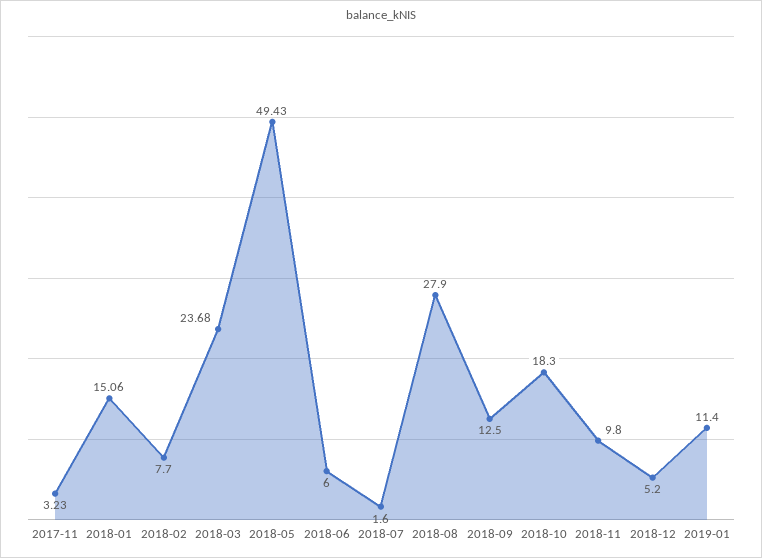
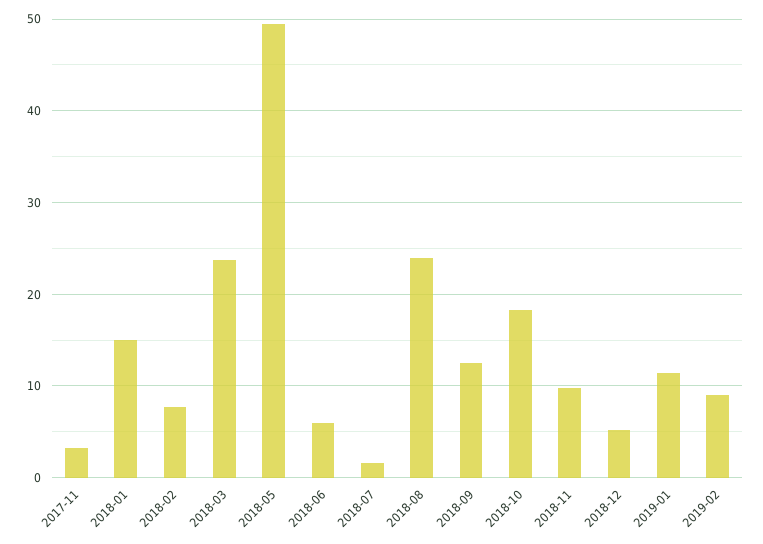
2018-08: 27.9 -> 24
2019-02: none -> 9

